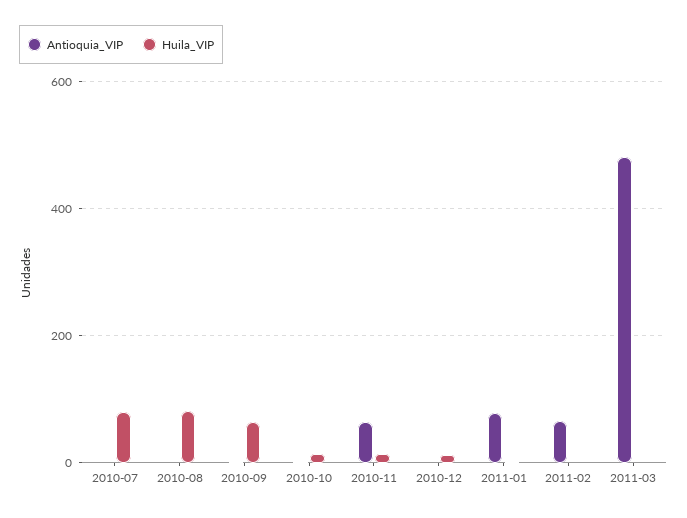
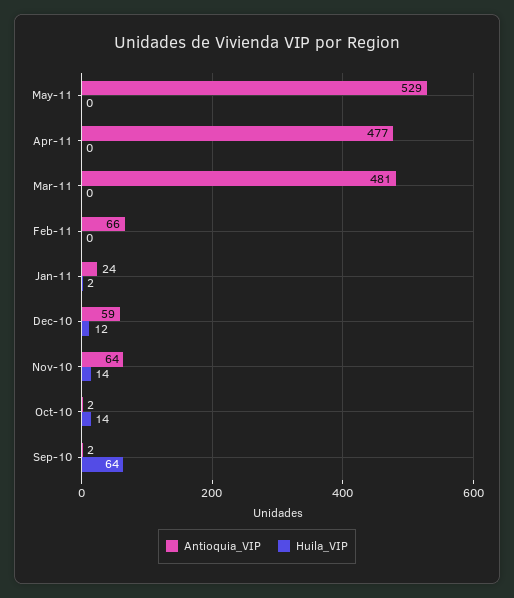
Antioquia_VIP, 2010-07: 0 -> none
Huila_VIP, 2010-07: 80 -> none
Antioquia_VIP, 2010-08: 0 -> none
Huila_VIP, 2010-08: 80 -> none
Antioquia_VIP, 2010-12: 0 -> 59
Antioquia_VIP, 2011-01: 80 -> 24
Antioquia_VIP, May-11: none -> 529
Huila_VIP, May-11: none -> 0
Antioquia_VIP, Apr-11: none -> 477
Huila_VIP, Apr-11: none -> 0

